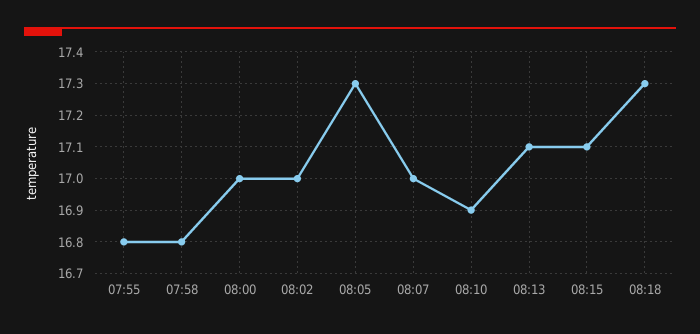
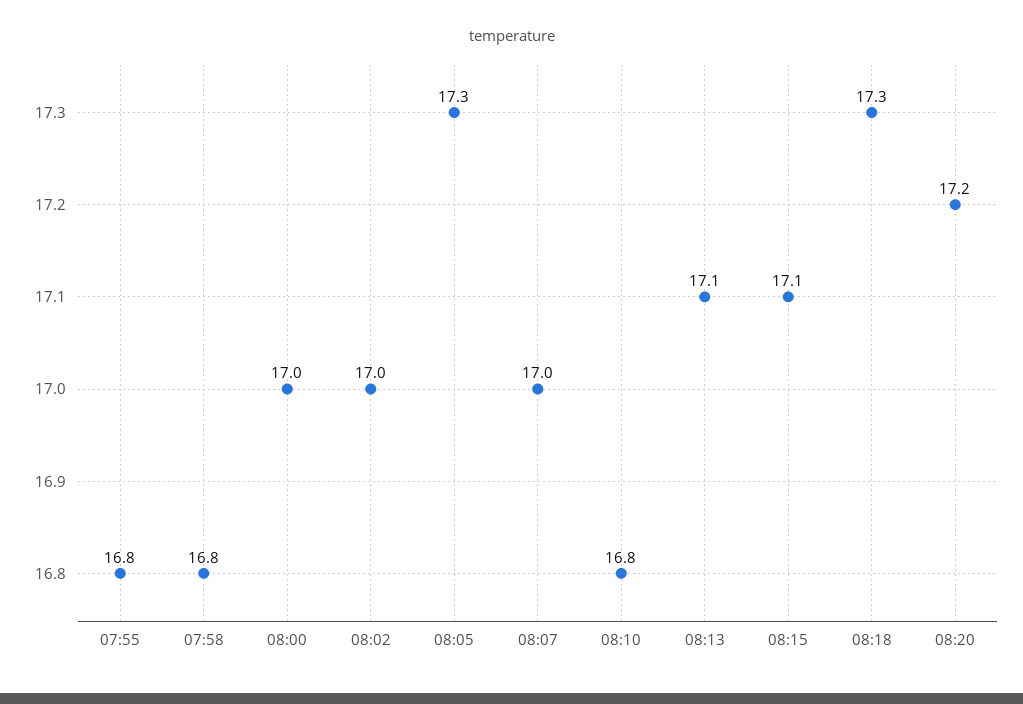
08:10: 16.9 -> 16.8
08:20: none -> 17.2

